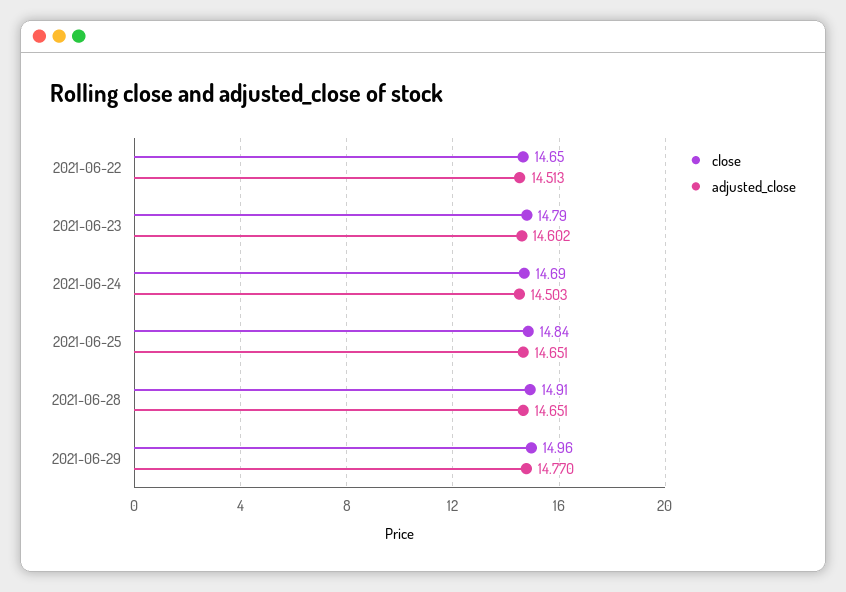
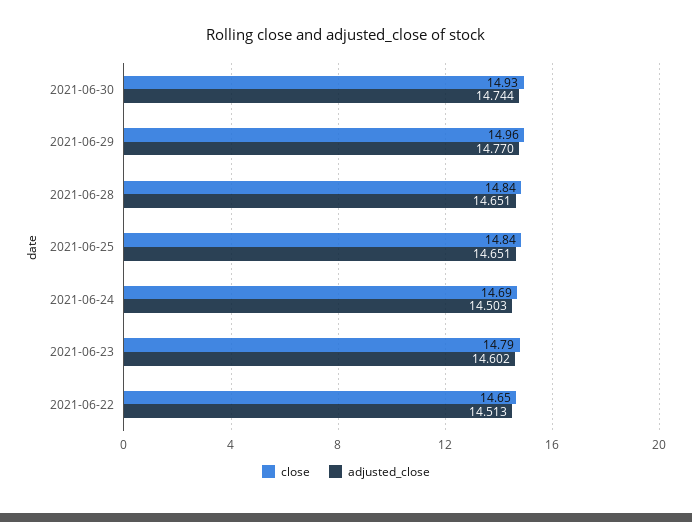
close, 2021-06-28: 14.91 -> 14.84
close, 2021-06-30: none -> 14.93
adjusted_close, 2021-06-30: none -> 14.744

